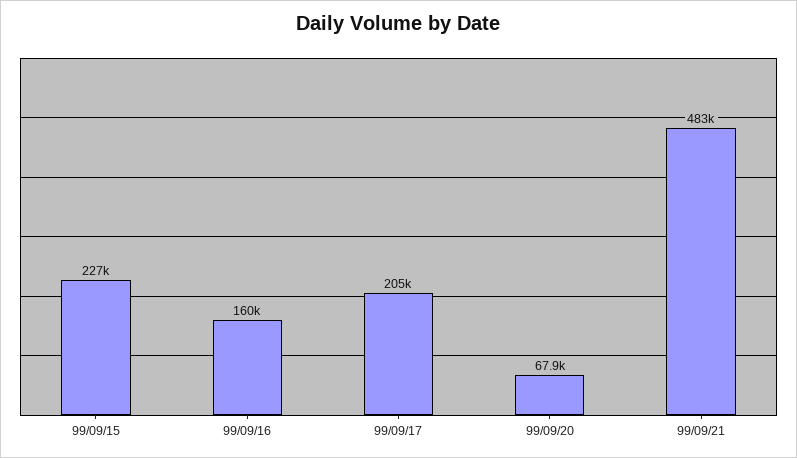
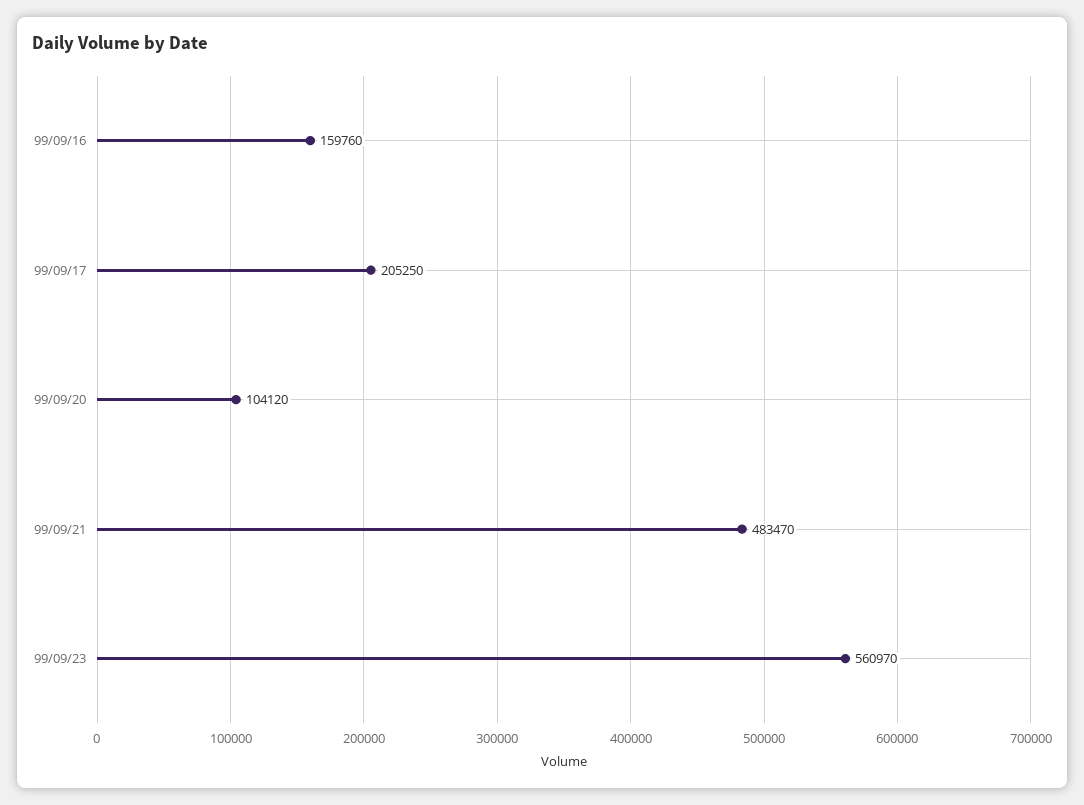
99/09/15: 227000 -> none
99/09/20: 67900 -> 104120
99/09/23: none -> 560970

